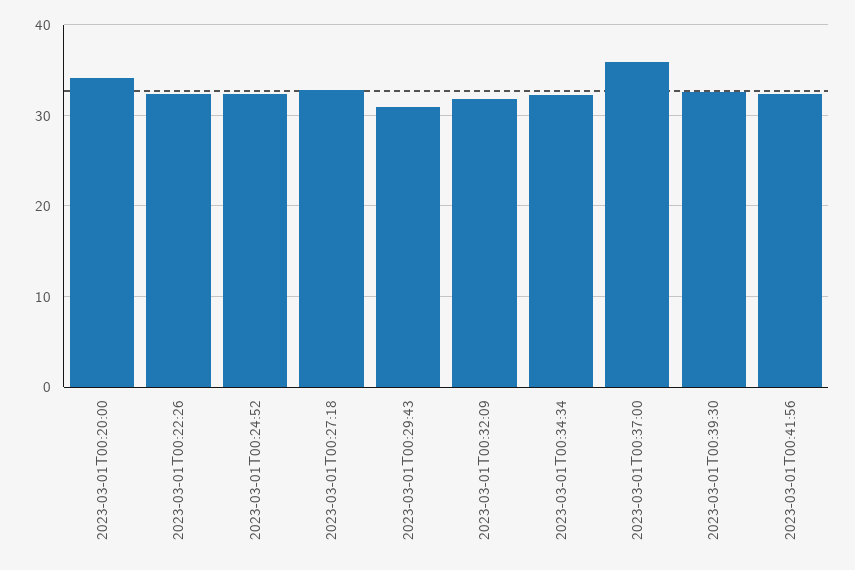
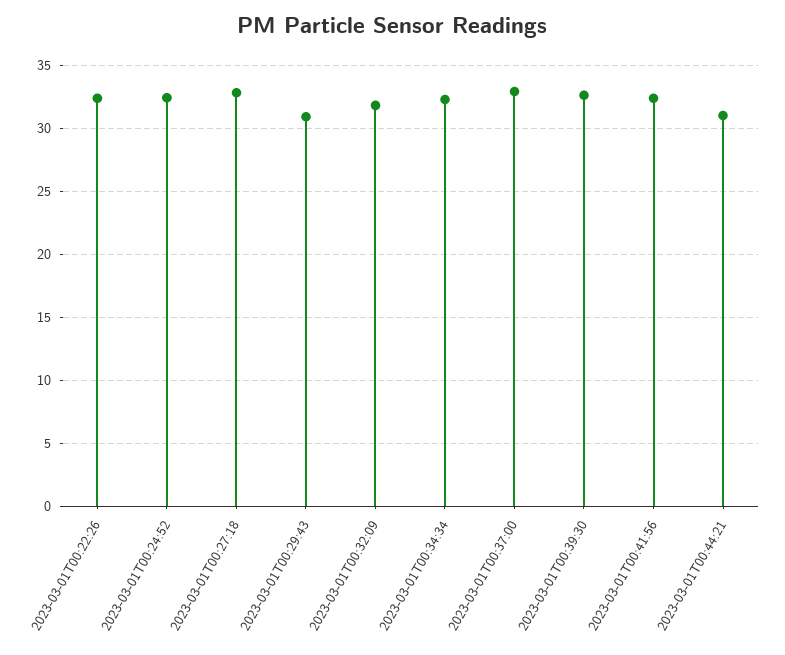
2023-03-01T00:20:00: 34 -> none
2023-03-01T00:37:00: 36 -> 33
2023-03-01T00:44:21: none -> 31

